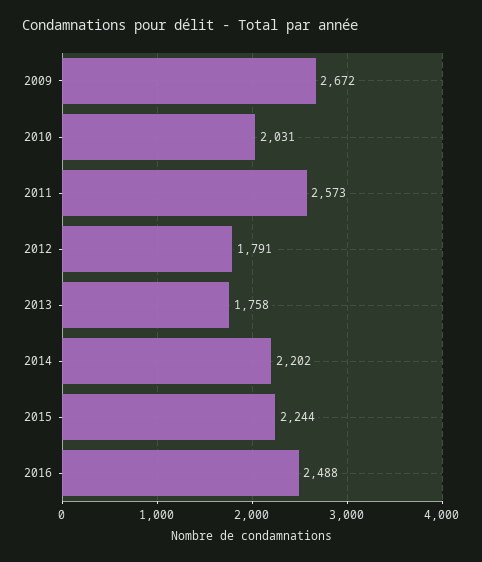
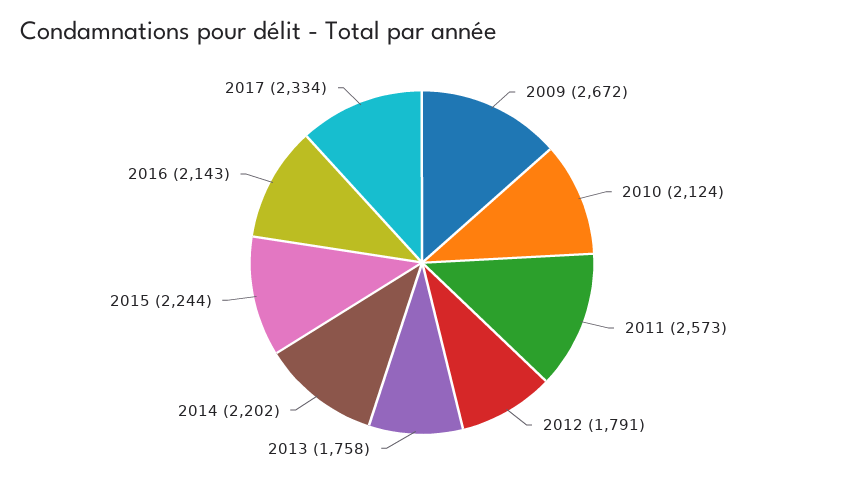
2010: 2031 -> 2124
2016: 2488 -> 2143
2017: none -> 2334

